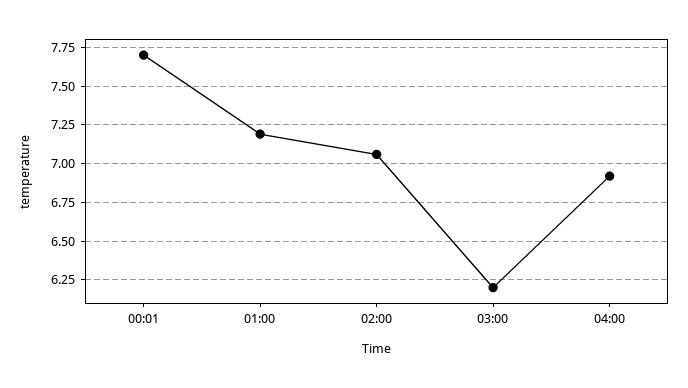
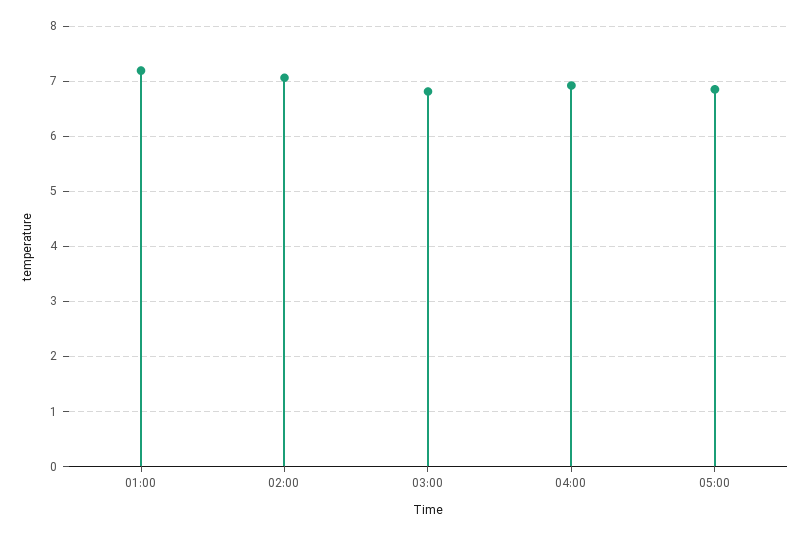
00:01: 7.7 -> none
03:00: 6.2 -> 6.8
05:00: none -> 6.8

